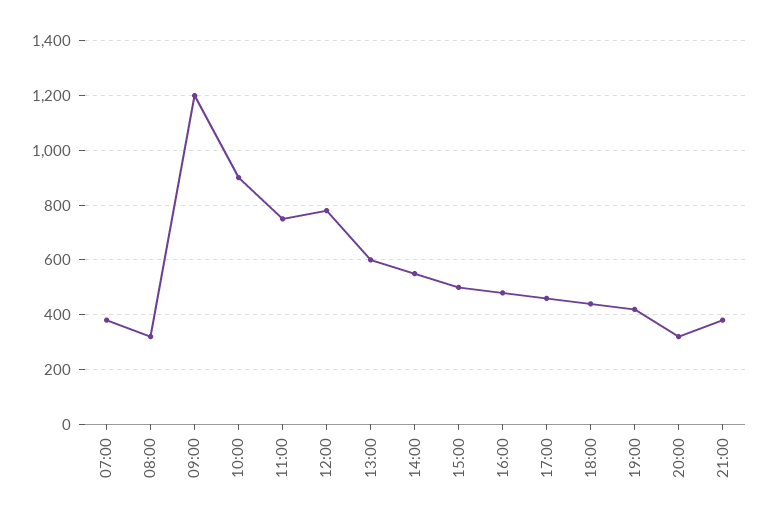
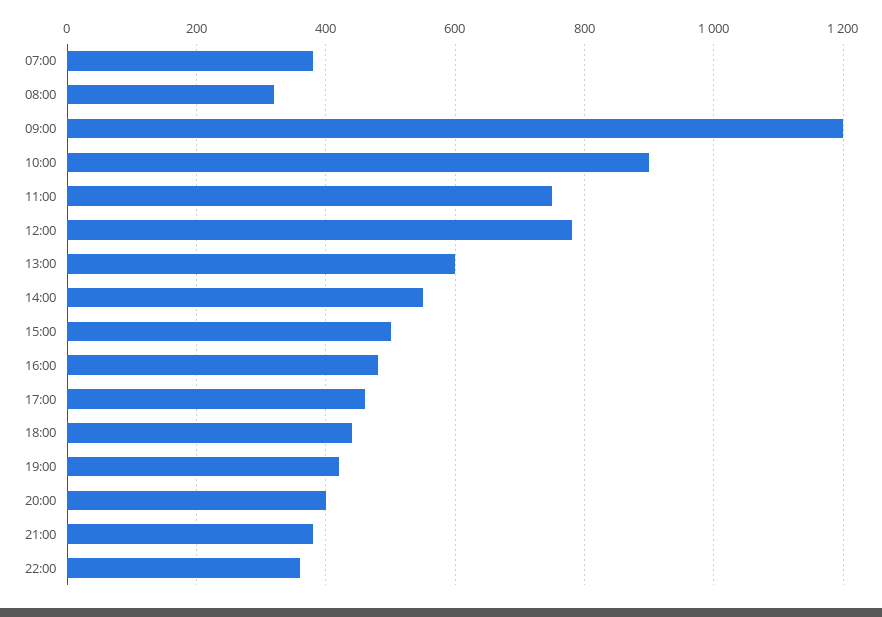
20:00: 325 -> 400
22:00: none -> 360

